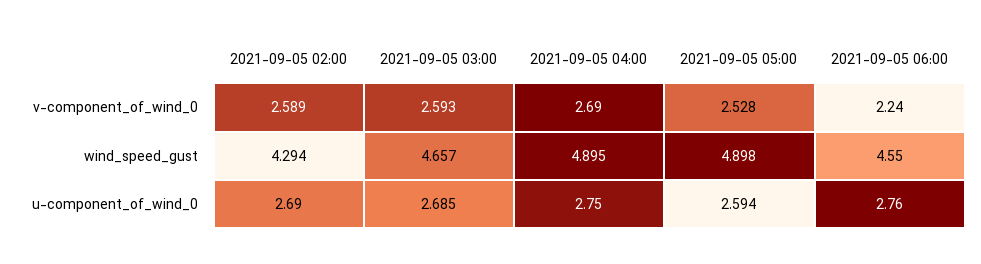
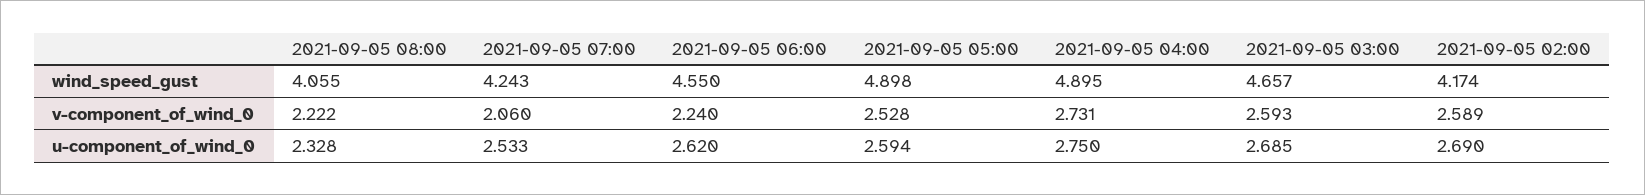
2021-09-05 04:00, v-component_of_wind_0: 2.69 -> 2.731
2021-09-05 02:00, wind_speed_gust: 4.294 -> 4.174
2021-09-05 06:00, u-component_of_wind_0: 2.76 -> 2.62
2021-09-05 08:00, wind_speed_gust: none -> 4.055
2021-09-05 07:00, wind_speed_gust: none -> 4.243
2021-09-05 08:00, v-component_of_wind_0: none -> 2.222
2021-09-05 07:00, v-component_of_wind_0: none -> 2.06
2021-09-05 08:00, u-component_of_wind_0: none -> 2.328
2021-09-05 07:00, u-component_of_wind_0: none -> 2.533

